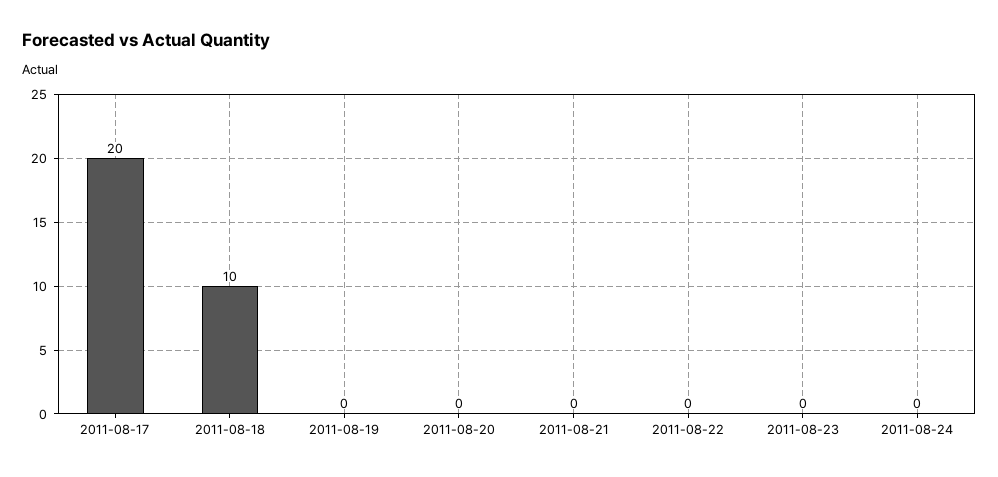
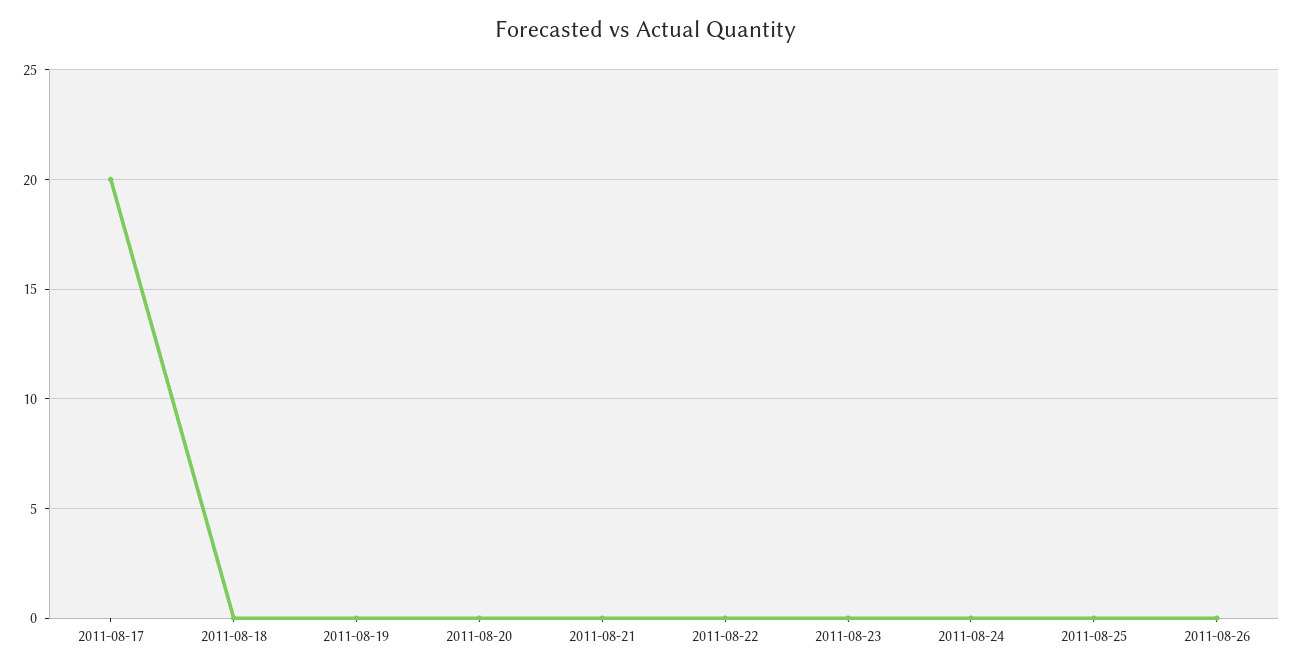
2011-08-18: 10 -> 0
2011-08-25: none -> 0
2011-08-26: none -> 0

